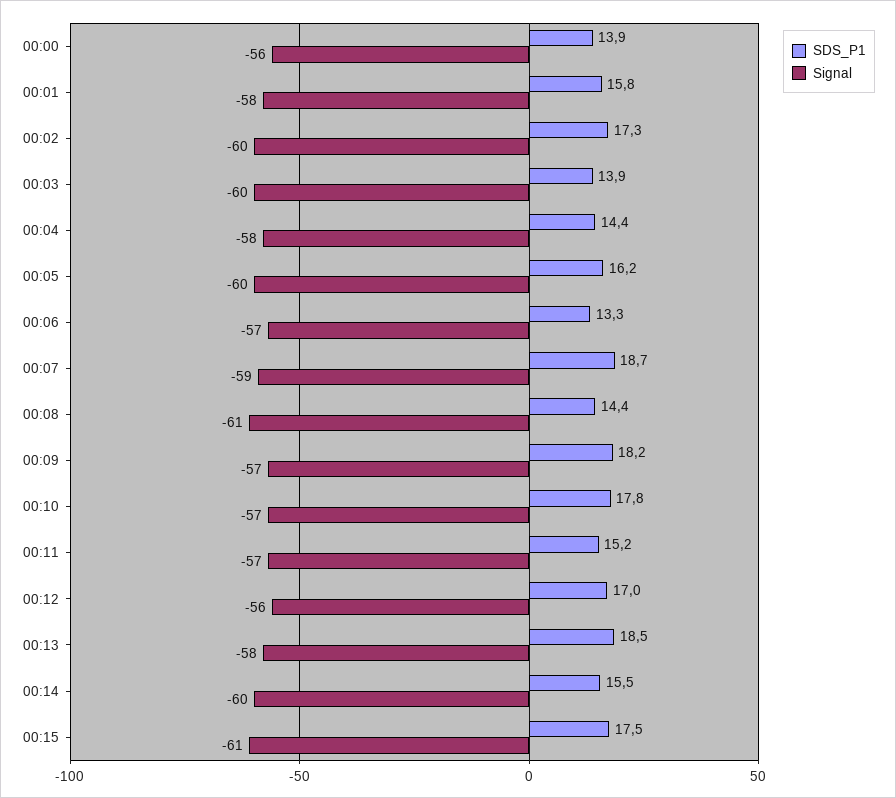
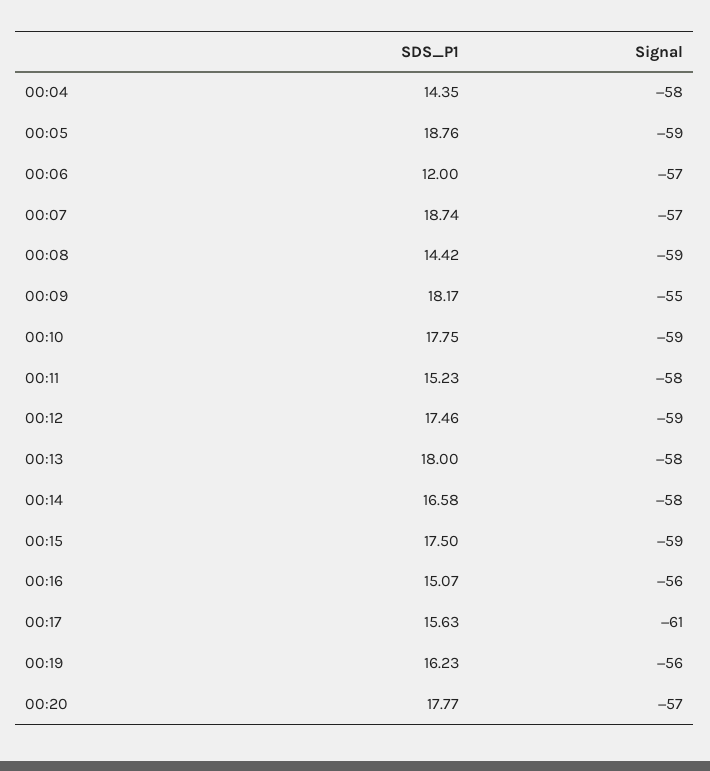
SDS_P1, 00:00: 13.9 -> none
Signal, 00:00: -56 -> none
SDS_P1, 00:01: 15.8 -> none
Signal, 00:01: -58 -> none
SDS_P1, 00:02: 17.3 -> none
Signal, 00:02: -60 -> none
SDS_P1, 00:03: 13.9 -> none
Signal, 00:03: -60 -> none
SDS_P1, 00:05: 16.2 -> 18.76
Signal, 00:05: -60 -> -59
SDS_P1, 00:06: 13.3 -> 12
Signal, 00:07: -59 -> -57
Signal, 00:08: -61 -> -59
Signal, 00:09: -57 -> -55
Signal, 00:10: -57 -> -59
Signal, 00:11: -57 -> -58
SDS_P1, 00:12: 17 -> 17.46
Signal, 00:12: -56 -> -59
SDS_P1, 00:13: 18.5 -> 18
SDS_P1, 00:14: 15.5 -> 16.58
Signal, 00:14: -60 -> -58
Signal, 00:15: -61 -> -59
SDS_P1, 00:16: none -> 15.07
Signal, 00:16: none -> -56
SDS_P1, 00:17: none -> 15.63
Signal, 00:17: none -> -61
SDS_P1, 00:19: none -> 16.23
Signal, 00:19: none -> -56
SDS_P1, 00:20: none -> 17.77
Signal, 00:20: none -> -57

